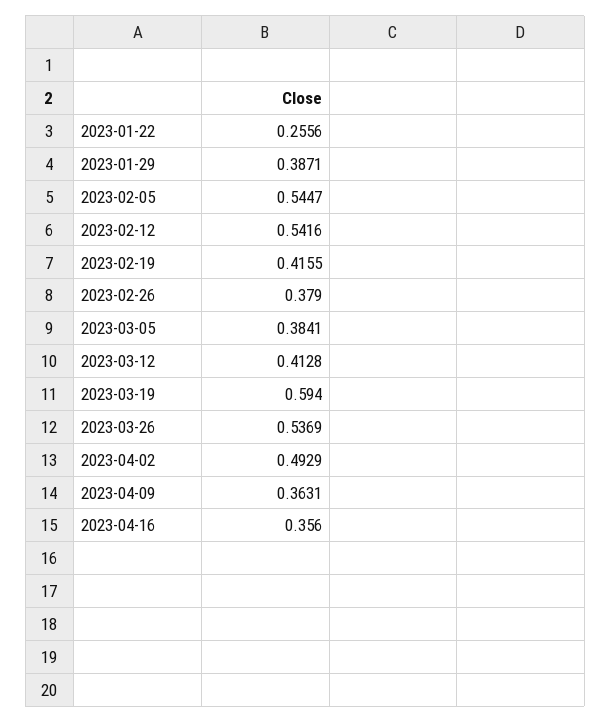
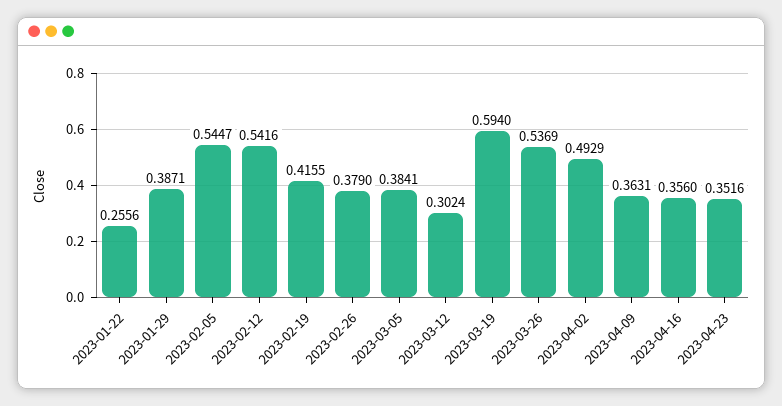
2023-03-12: 0.4128 -> 0.3024
2023-04-23: none -> 0.3516

